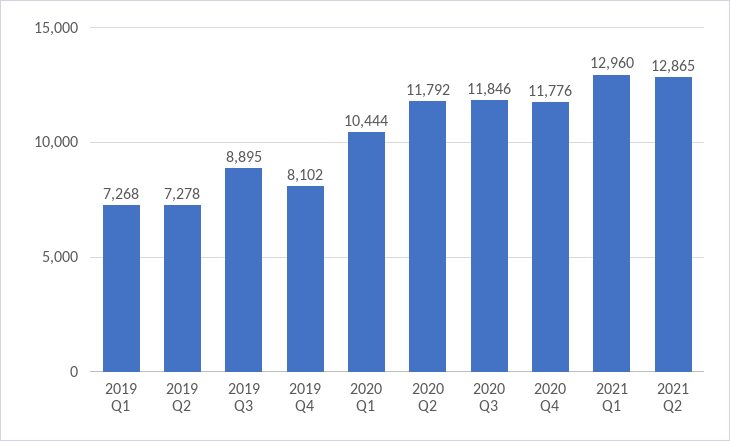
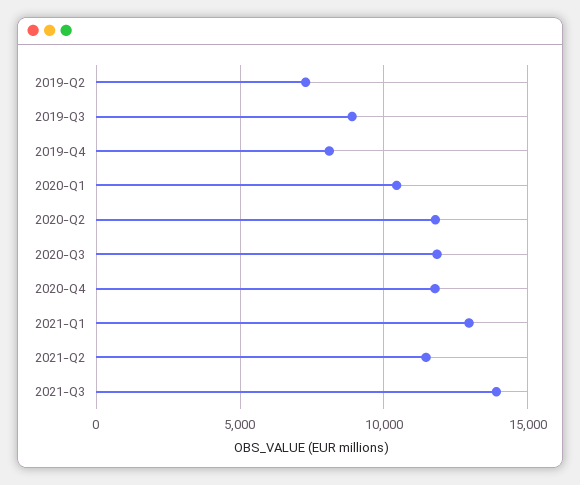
2019 Q1: 7268 -> none
2021 Q2: 12865 -> 11500
2021-Q3: none -> 14000

